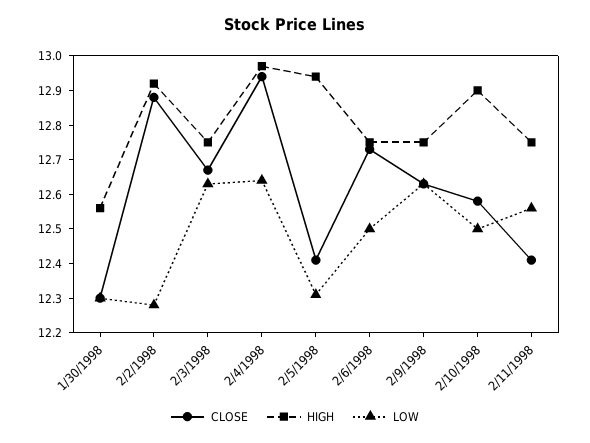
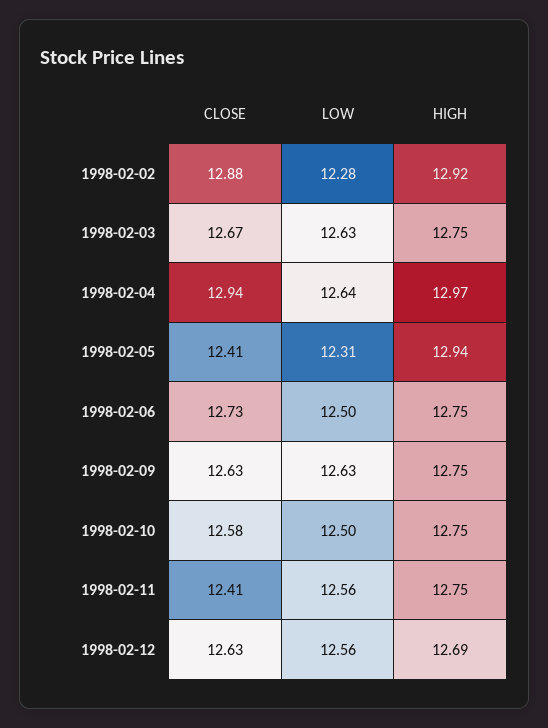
CLOSE, 1/30/1998: 12.3 -> none
HIGH, 1/30/1998: 12.55 -> none
LOW, 1/30/1998: 12.3 -> none
HIGH, 2/10/1998: 12.9 -> 12.75
CLOSE, 1998-02-12: none -> 12.63
LOW, 1998-02-12: none -> 12.56
HIGH, 1998-02-12: none -> 12.69

